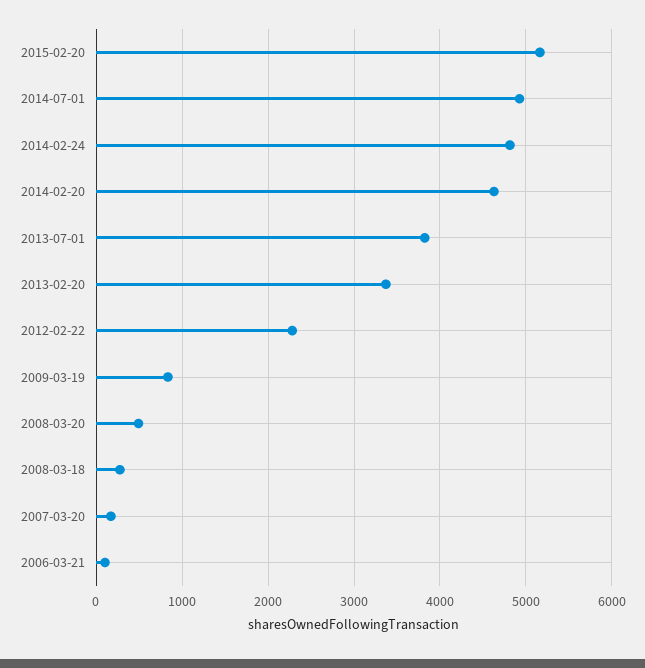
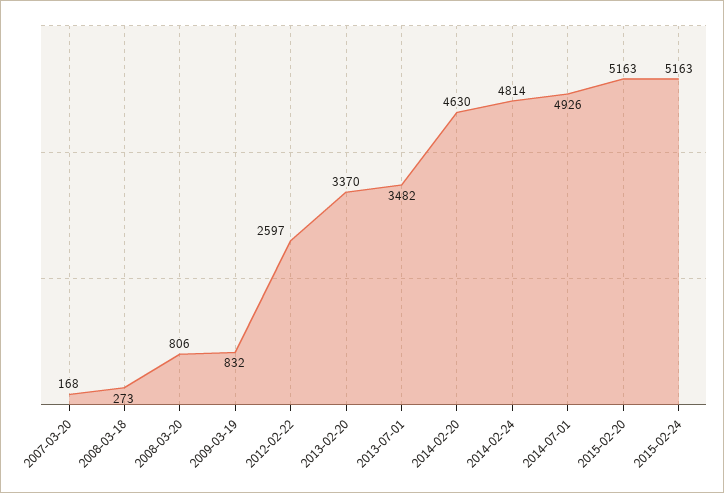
2013-07-01: 3800 -> 3482
2012-02-22: 2300 -> 2597
2008-03-20: 500 -> 806
2006-03-21: 100 -> none
2015-02-24: none -> 5163

